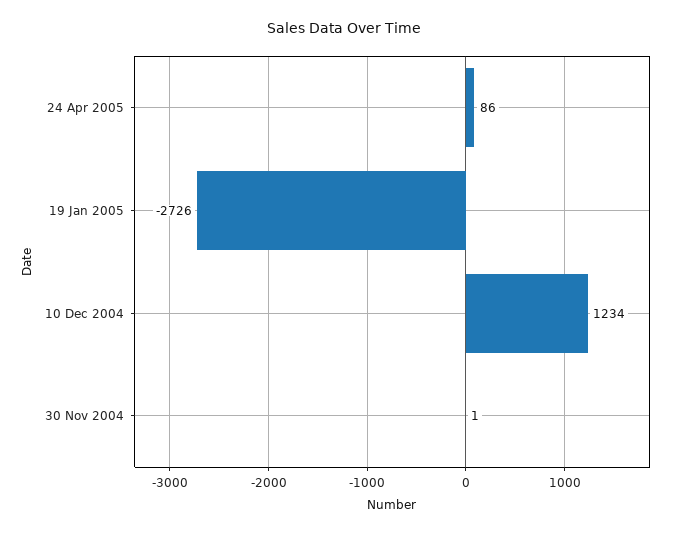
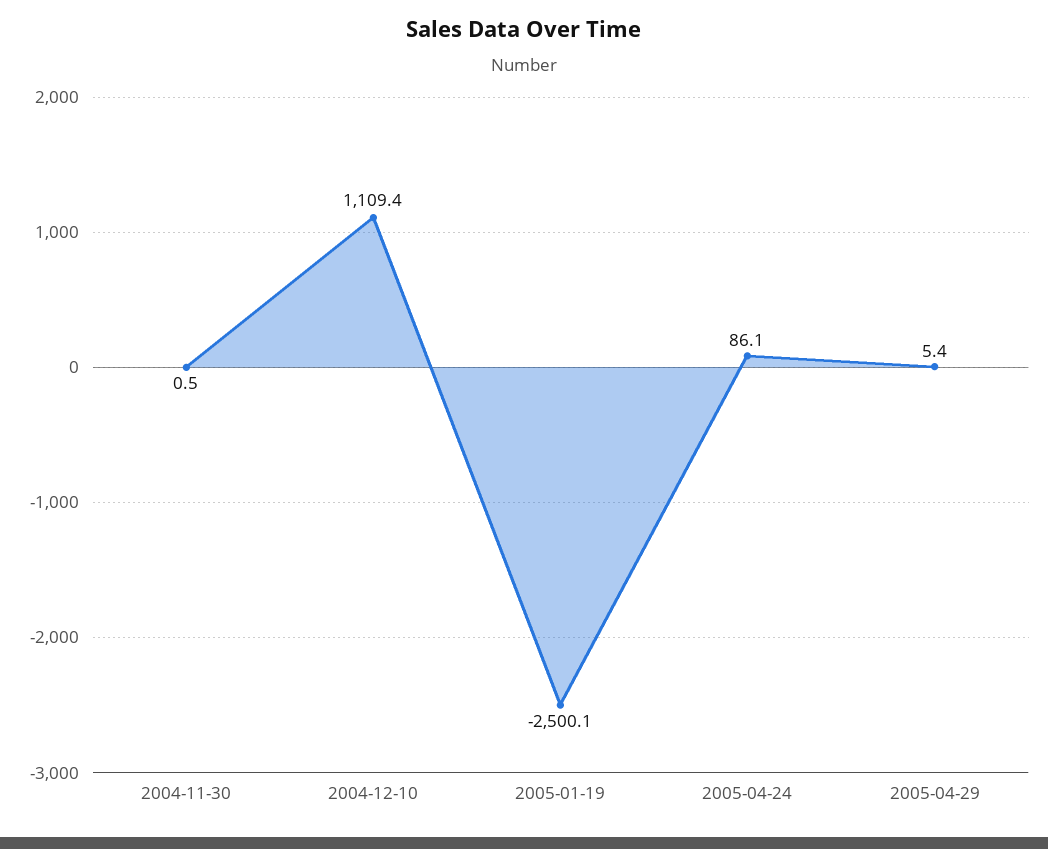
19 Jan 2005: -2726 -> -2500.1
10 Dec 2004: 1234 -> 1109.4
2005-04-29: none -> 5.4

